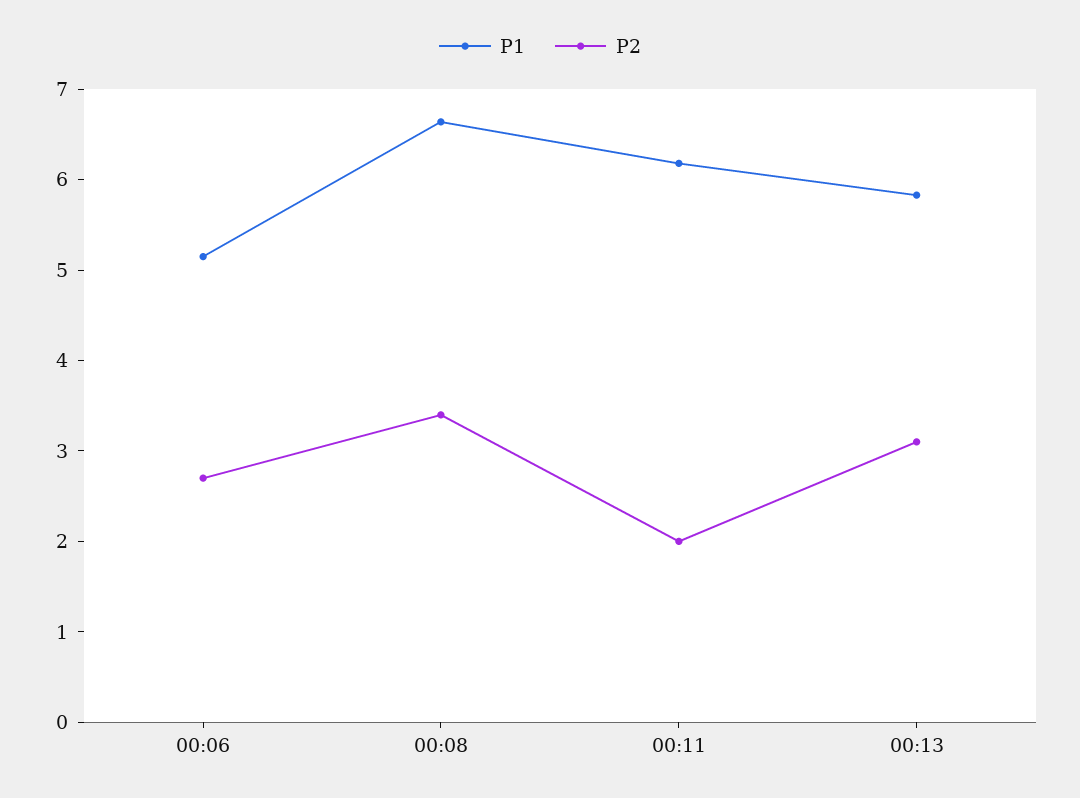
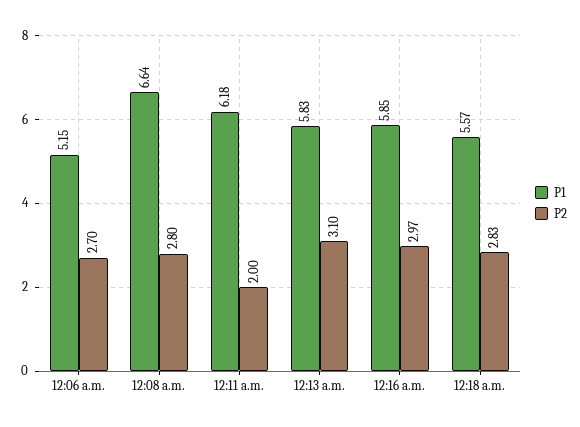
P2, 00:08: 3.4 -> 2.8
P1, 12:16 a.m.: none -> 5.85
P2, 12:16 a.m.: none -> 2.97
P1, 12:18 a.m.: none -> 5.57
P2, 12:18 a.m.: none -> 2.83

